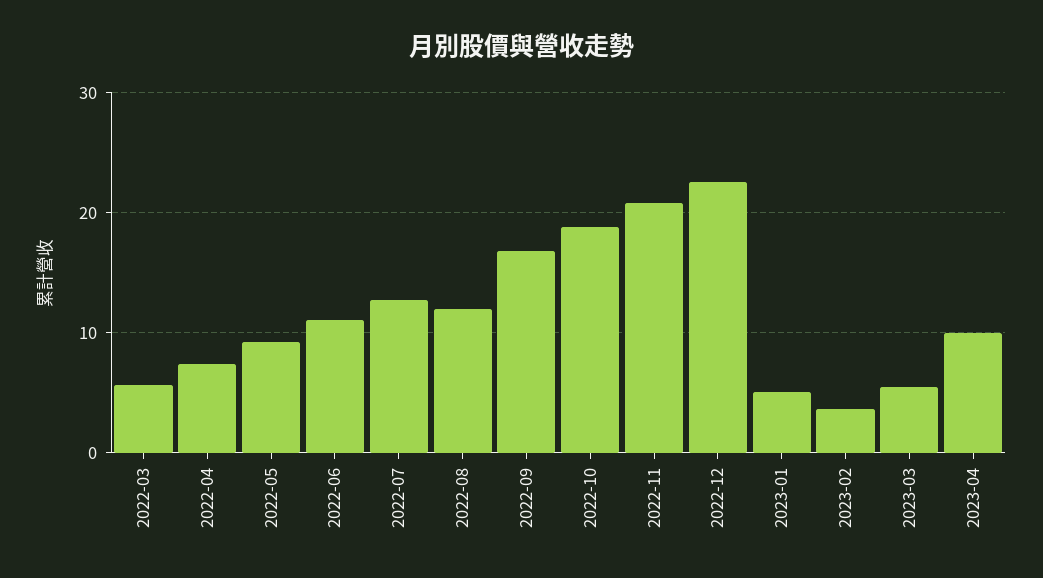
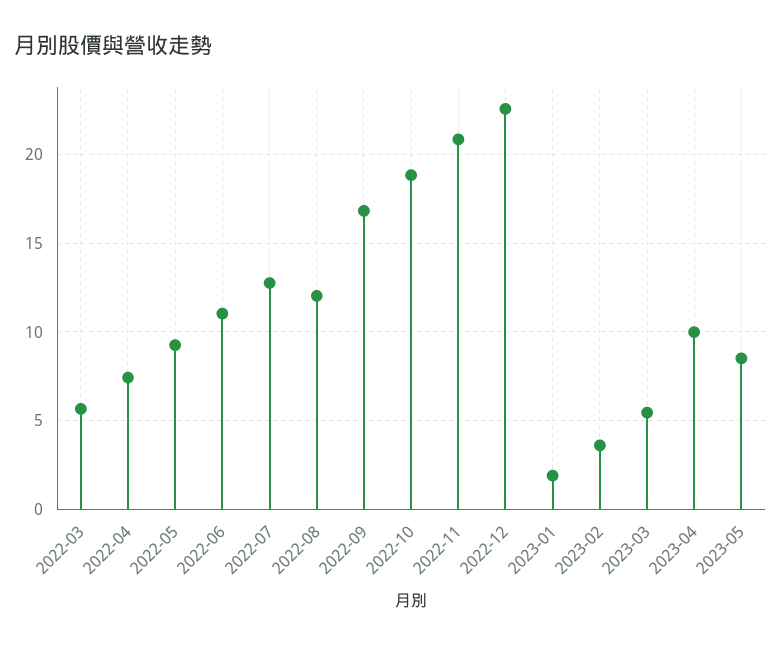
2023-01: 5 -> 2
2023-05: none -> 8.5

